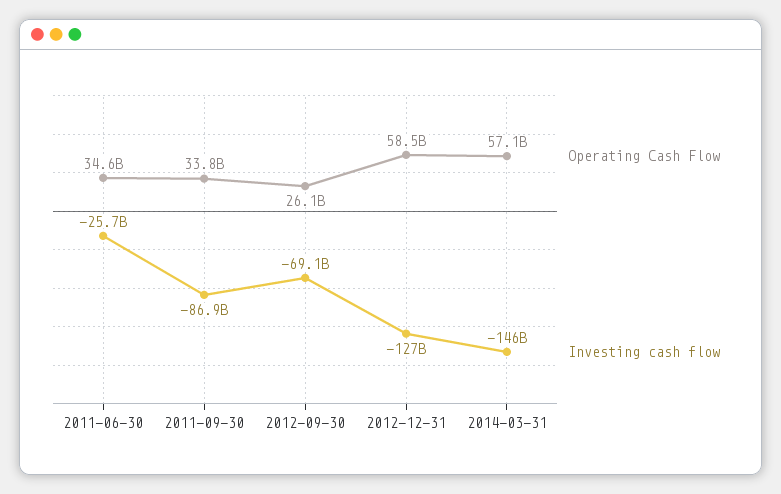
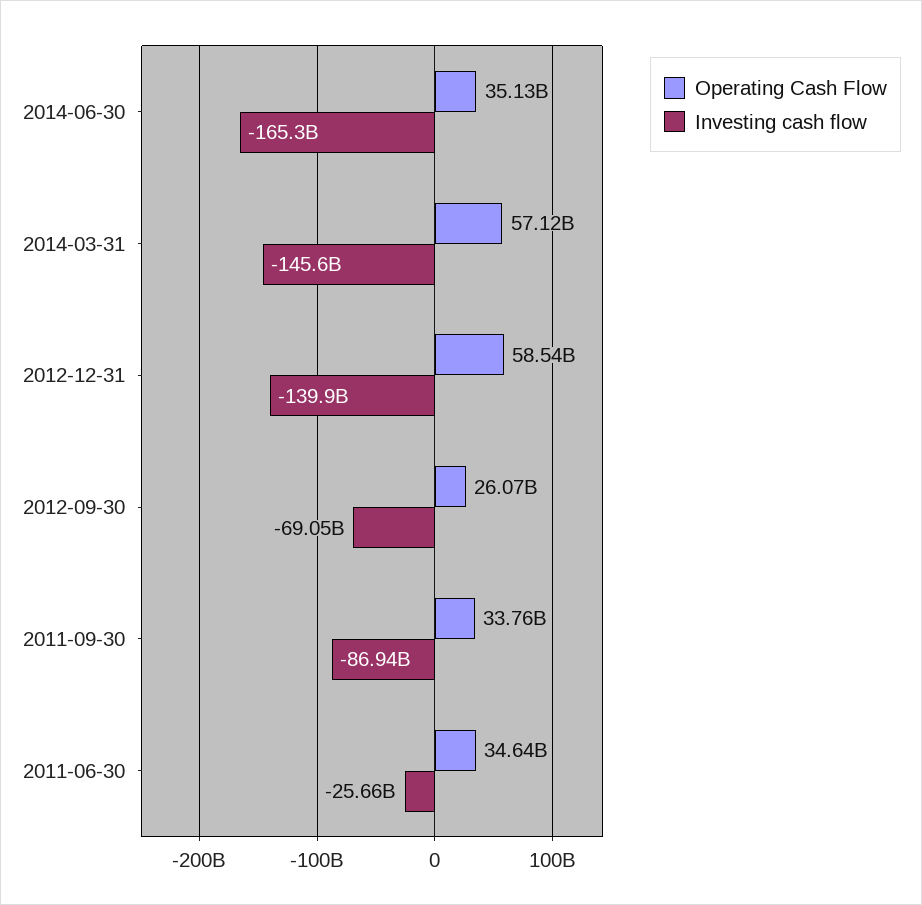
Investing cash flow, 2012-12-31: -127000000000 -> -139900000000
Operating Cash Flow, 2014-06-30: none -> 35130000000
Investing cash flow, 2014-06-30: none -> -165300000000

